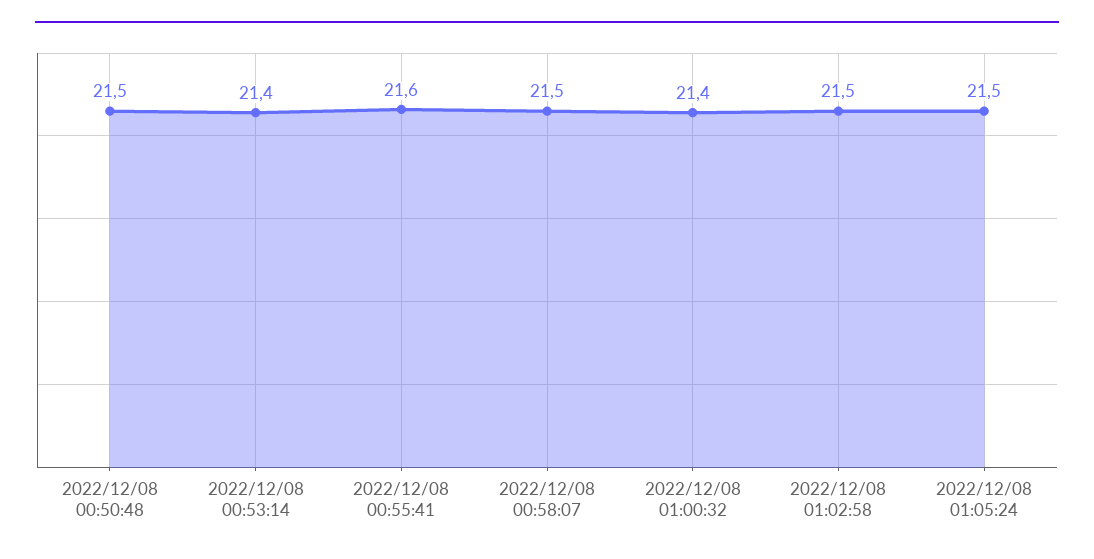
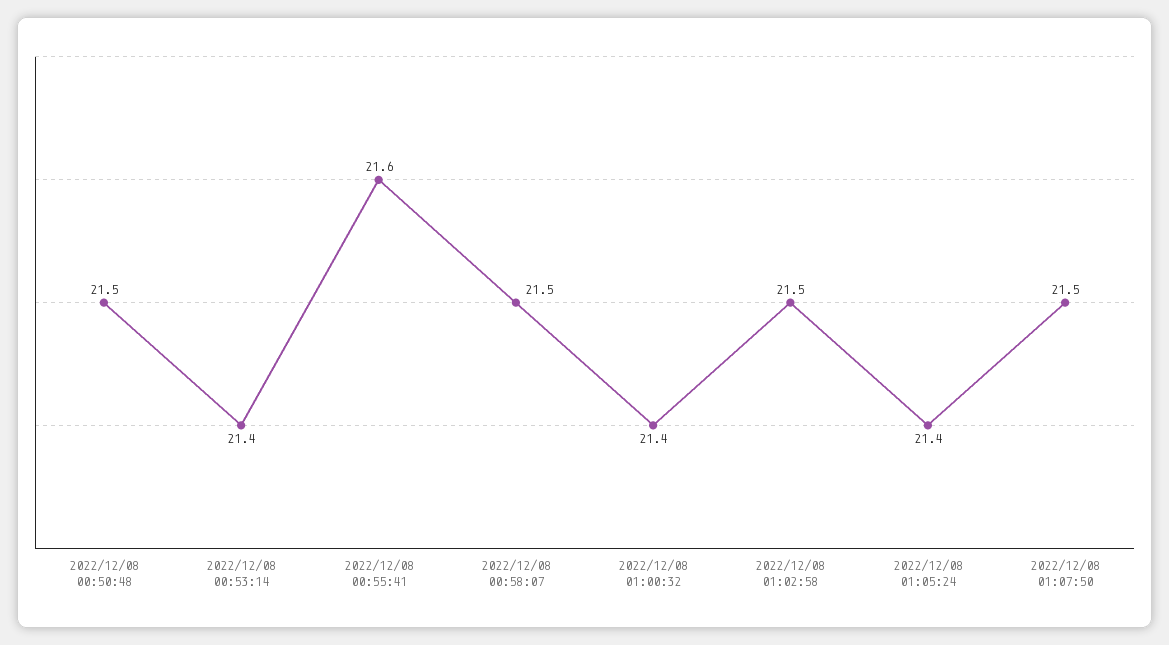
2022/12/08 01:05:24: 21.5 -> 21.4
2022/12/08 01:07:50: none -> 21.5

